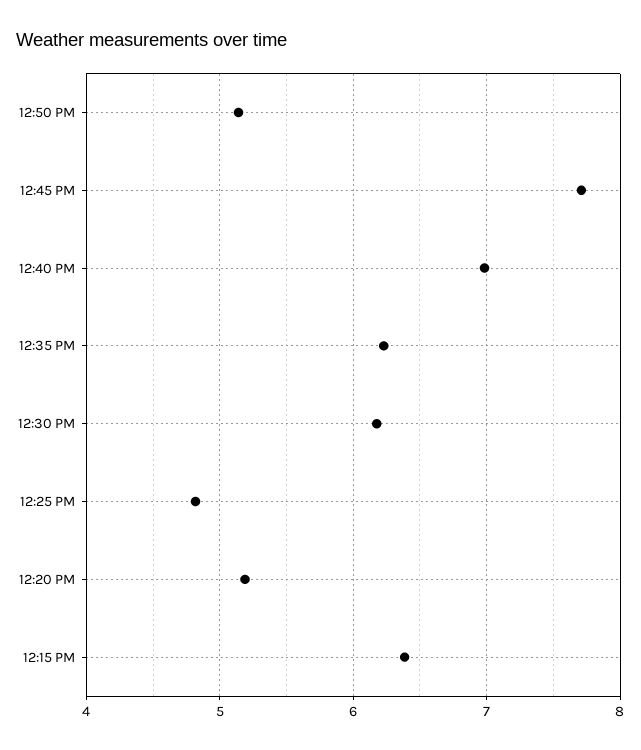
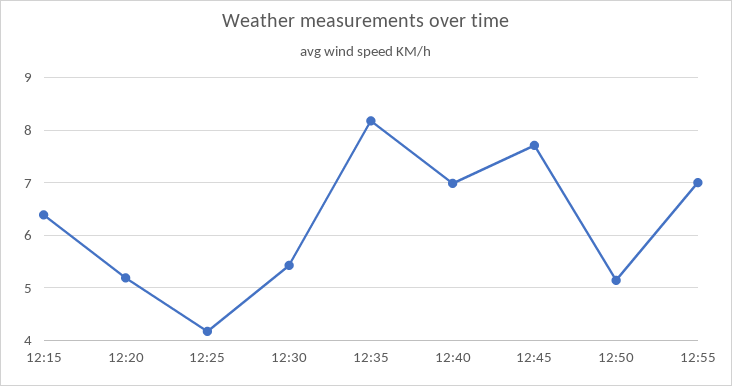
12:35 PM: 6.2 -> 8.2
12:30 PM: 6.2 -> 5.4
12:25 PM: 4.8 -> 4.2
12:55: none -> 7

